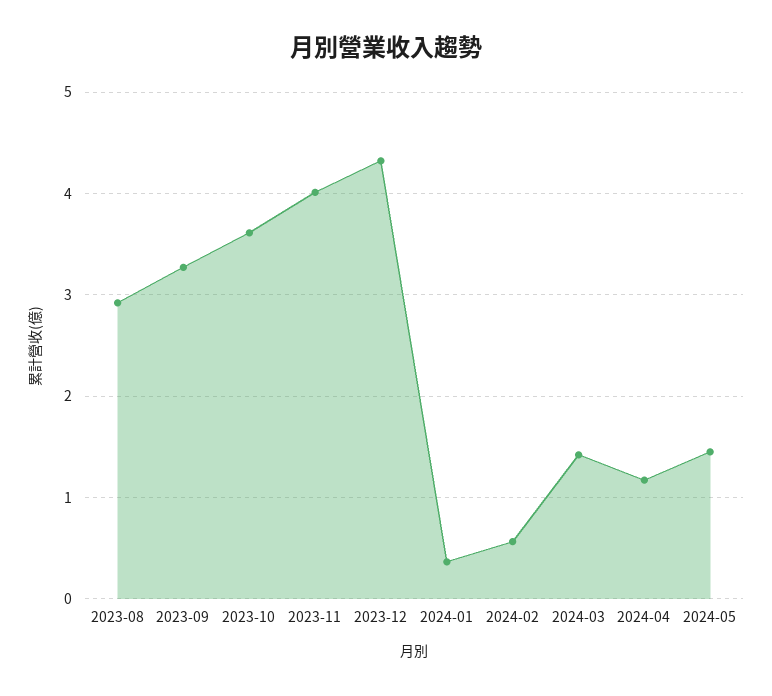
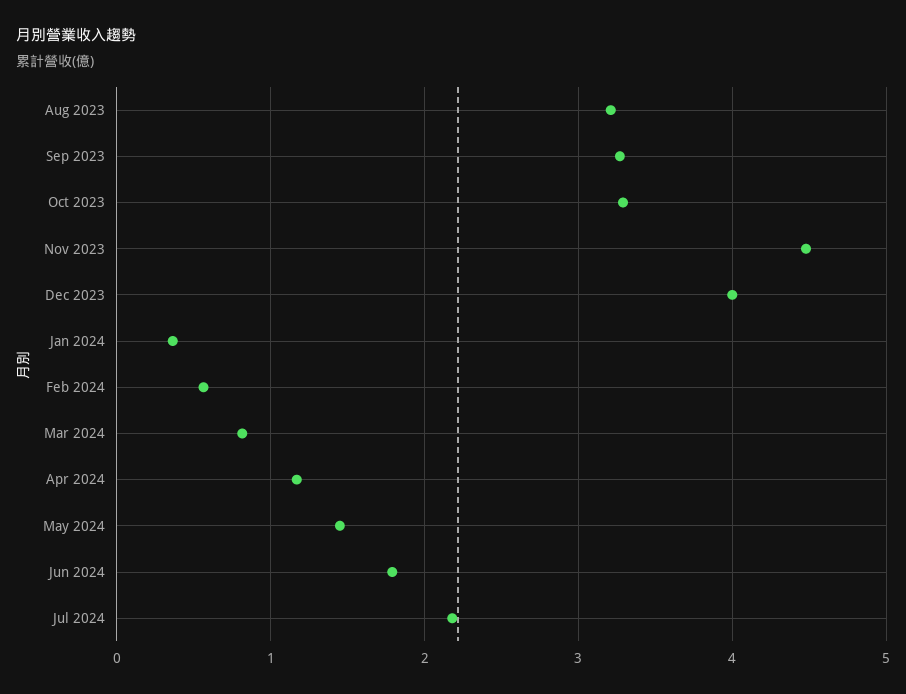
2023-08: 2.9 -> 3.2
2023-10: 3.6 -> 3.3
2023-11: 4 -> 4.5
2023-12: 4.3 -> 4
2024-03: 1.4 -> 0.8
Jun 2024: none -> 1.8
Jul 2024: none -> 2.2

